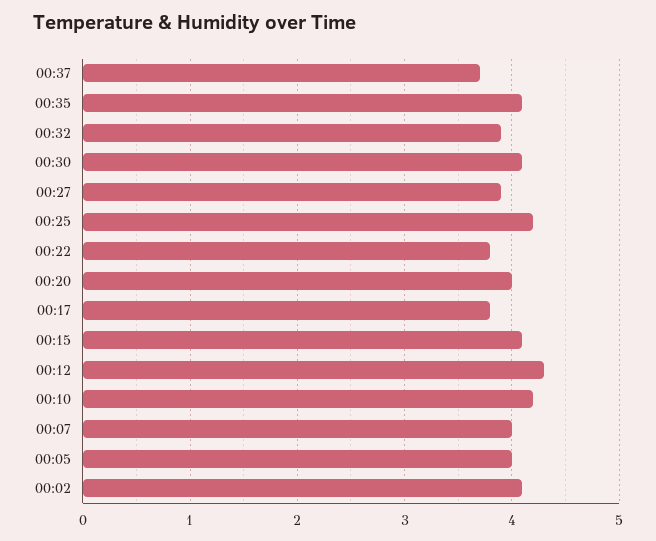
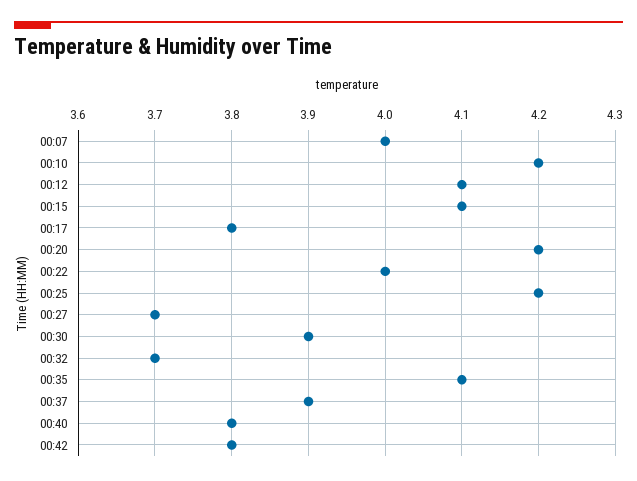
00:37: 3.7 -> 3.9
00:32: 3.9 -> 3.7
00:30: 4.1 -> 3.9
00:27: 3.9 -> 3.7
00:22: 3.8 -> 4
00:20: 4 -> 4.2
00:12: 4.3 -> 4.1
00:05: 4 -> none
00:02: 4.1 -> none
00:40: none -> 3.8
00:42: none -> 3.8

